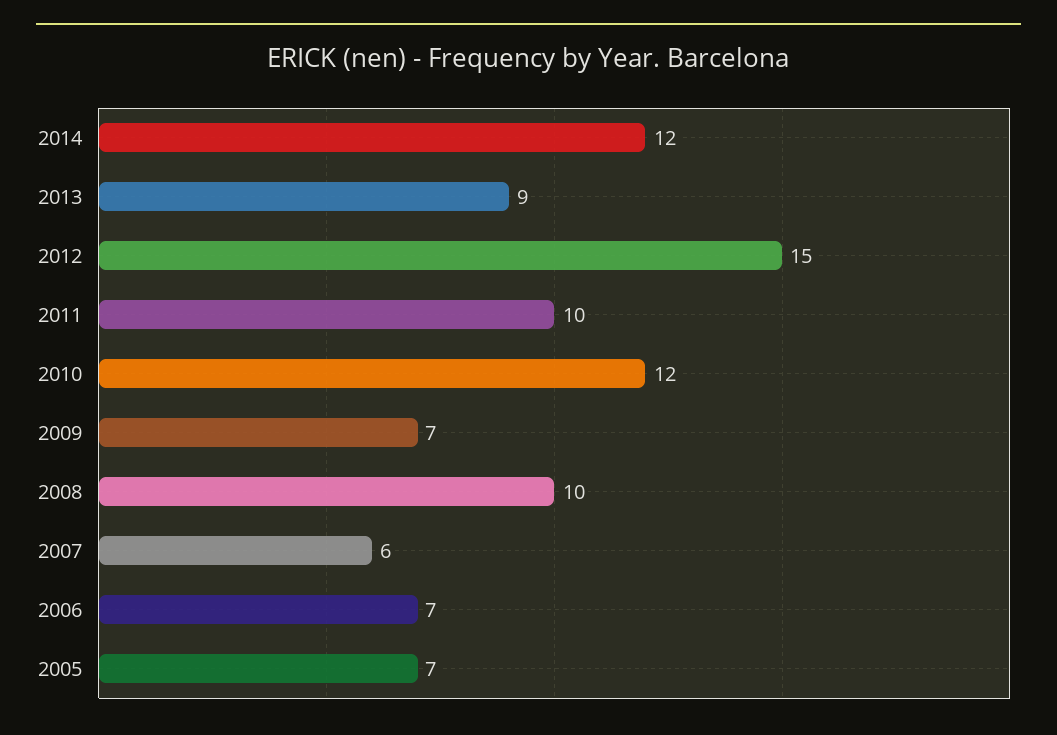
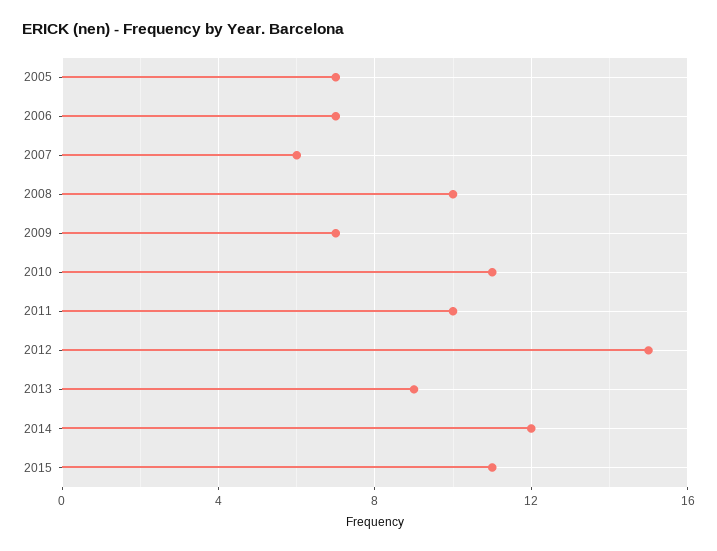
2010: 12 -> 11
2015: none -> 11

